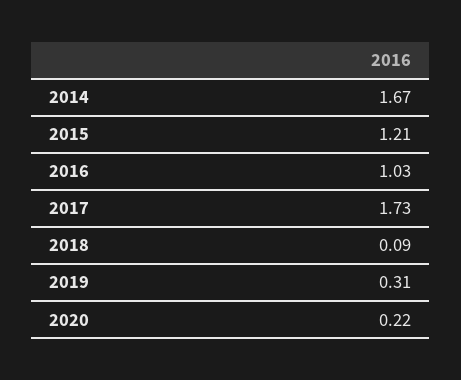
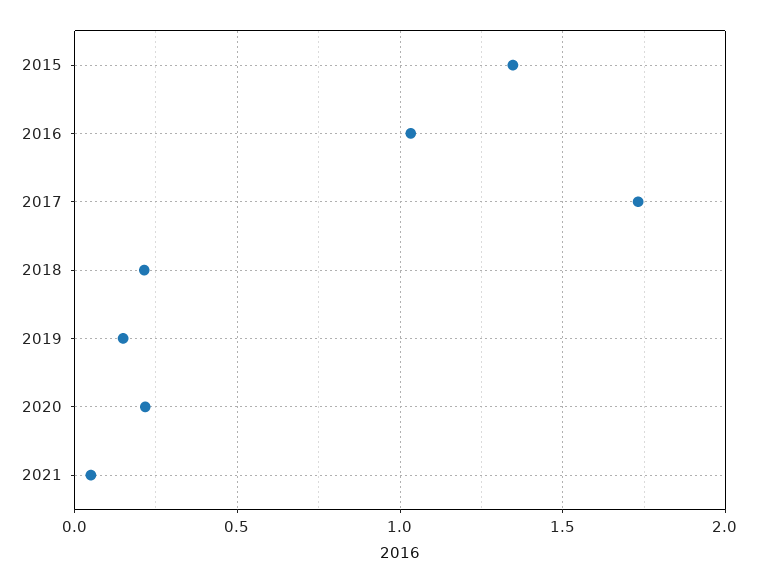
2014: 1.67 -> none
2015: 1.21 -> 1.35
2018: 0.09 -> 0.2
2019: 0.31 -> 0.15
2021: none -> 0.05

